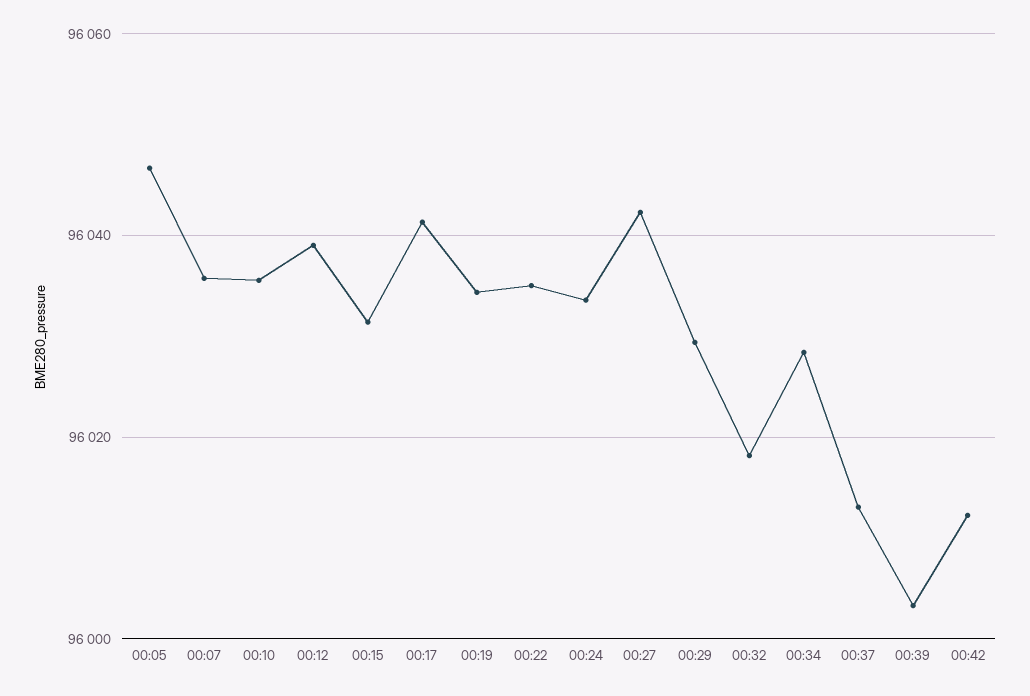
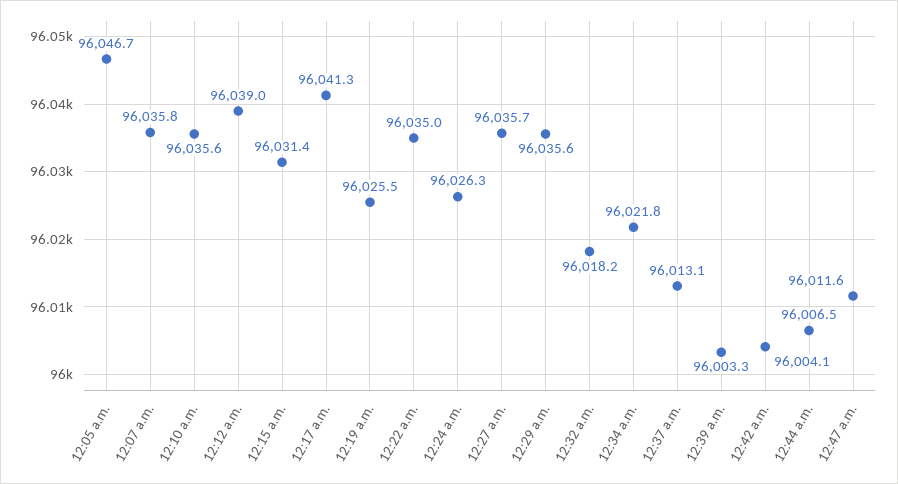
00:19: 96034 -> 96025.5
00:24: 96034 -> 96026.3
00:27: 96042 -> 96035.7
00:29: 96030 -> 96035.6
00:34: 96028 -> 96021.8
00:42: 96012 -> 96004.1
12:44 a.m.: none -> 96006.5
12:47 a.m.: none -> 96011.6

